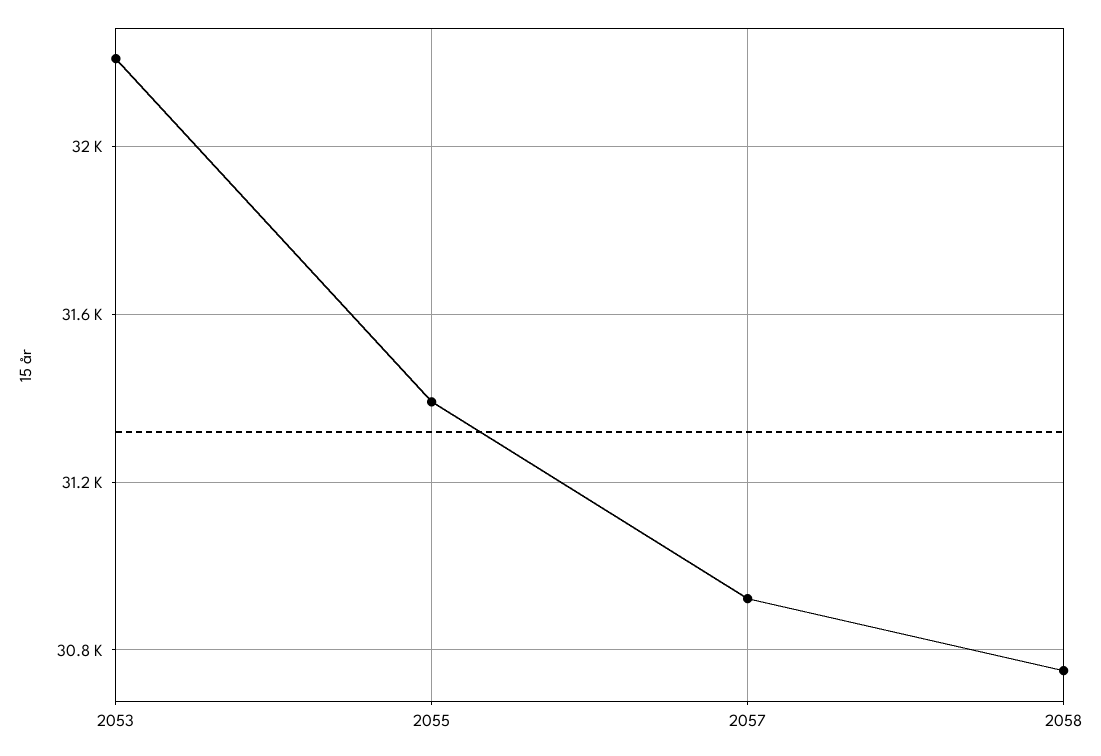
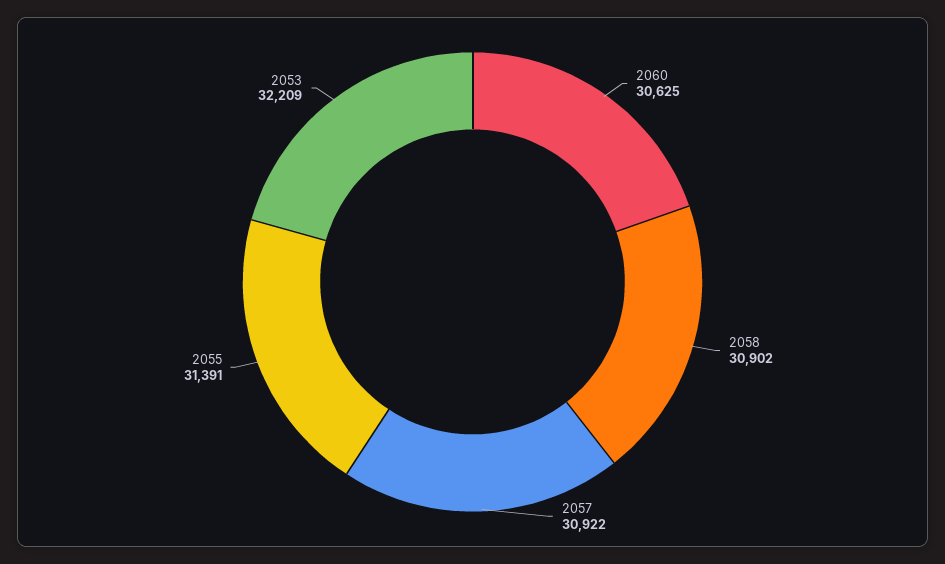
2058: 30750 -> 30902
2060: none -> 30625

